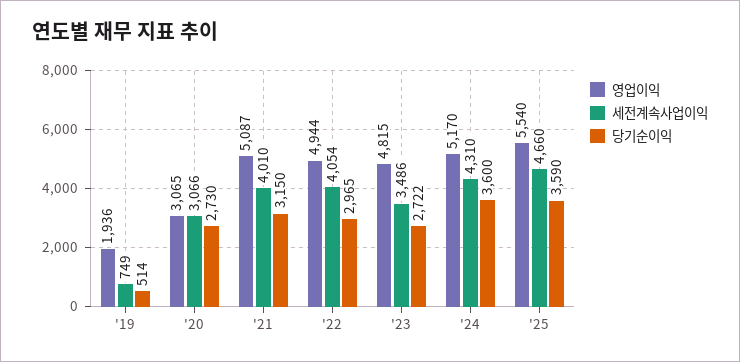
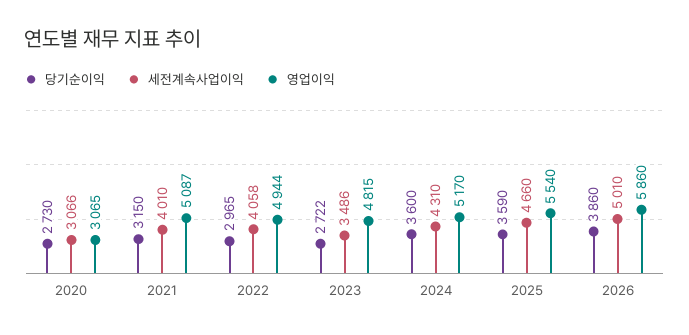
영업이익, '19: 1936 -> none
세전계속사업이익, '19: 749 -> none
당기순이익, '19: 514 -> none
세전계속사업이익, '22: 4054 -> 4058
당기순이익, 2026: none -> 3860
세전계속사업이익, 2026: none -> 5010
영업이익, 2026: none -> 5860

